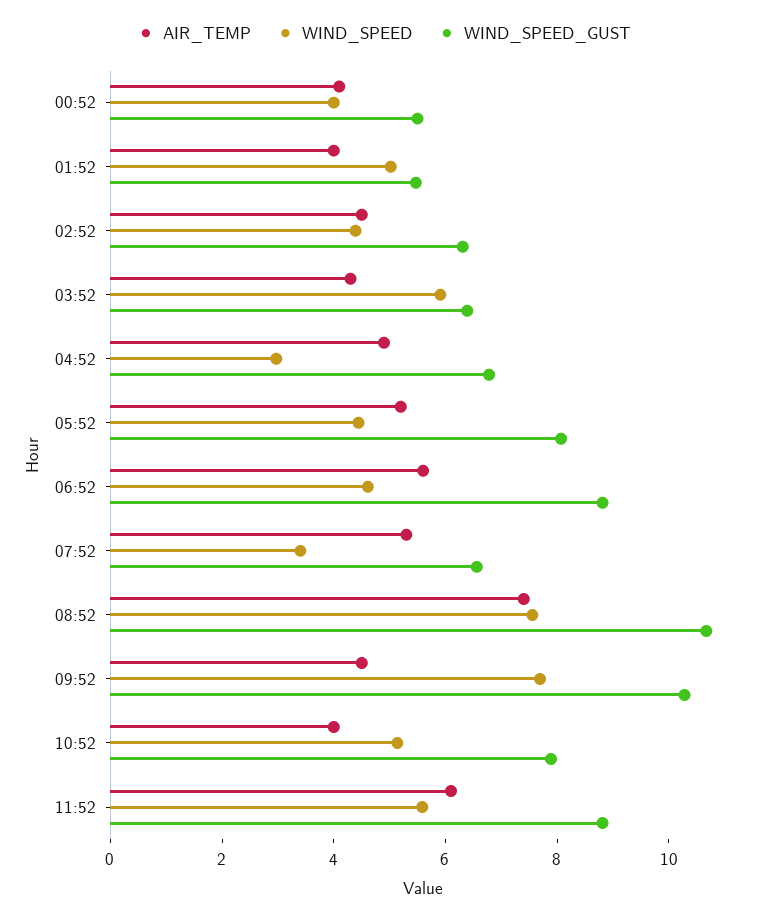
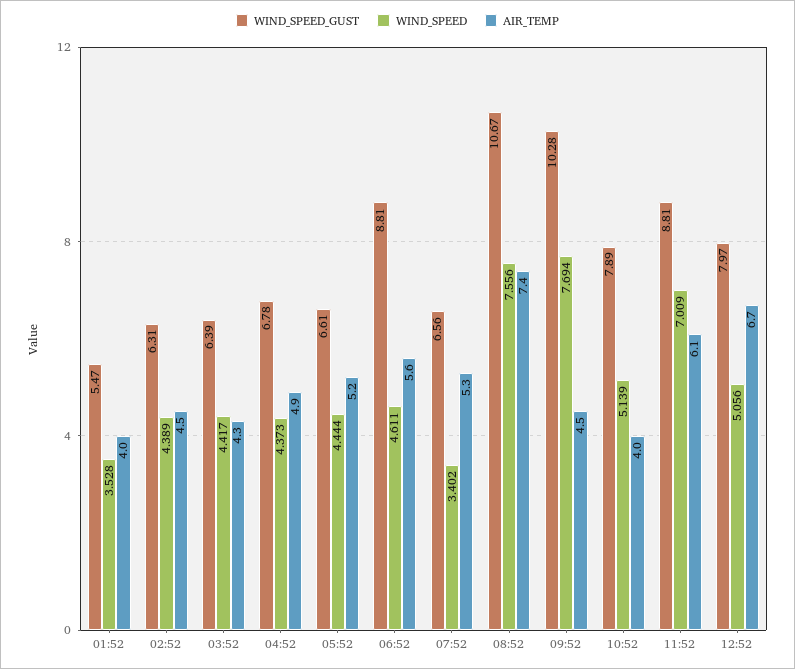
AIR_TEMP, 00:52: 4 -> none
WIND_SPEED, 00:52: 4 -> none
WIND_SPEED_GUST, 00:52: 5.5 -> none
WIND_SPEED, 01:52: 5 -> 3.528
WIND_SPEED, 03:52: 6 -> 4.417
WIND_SPEED, 04:52: 3 -> 4.373
WIND_SPEED_GUST, 05:52: 8 -> 6.61
WIND_SPEED, 11:52: 5.5 -> 7.009
WIND_SPEED_GUST, 12:52: none -> 7.97
WIND_SPEED, 12:52: none -> 5.056
AIR_TEMP, 12:52: none -> 6.7

